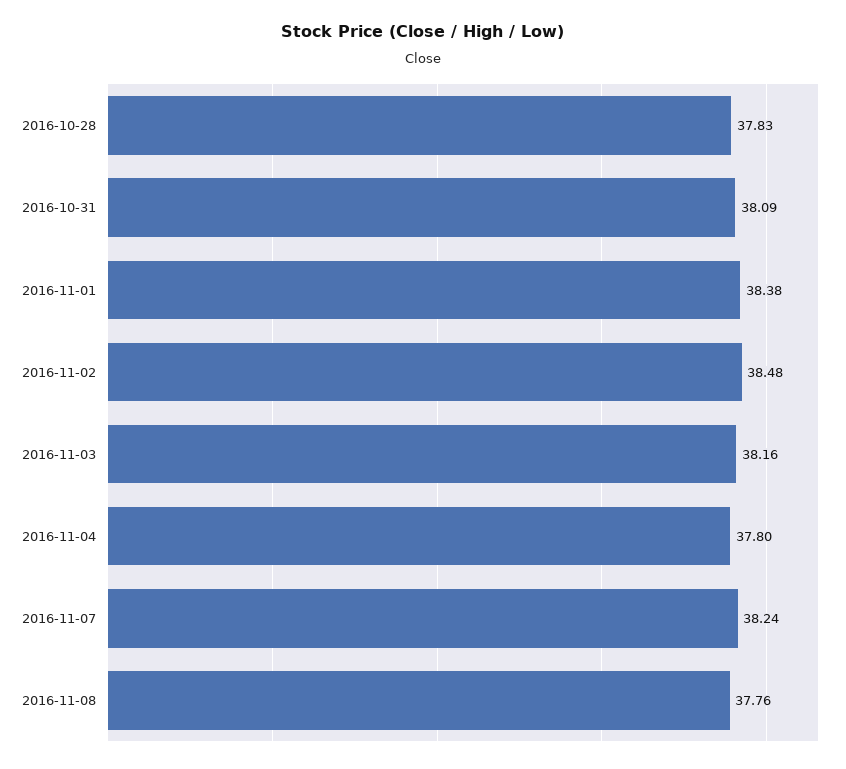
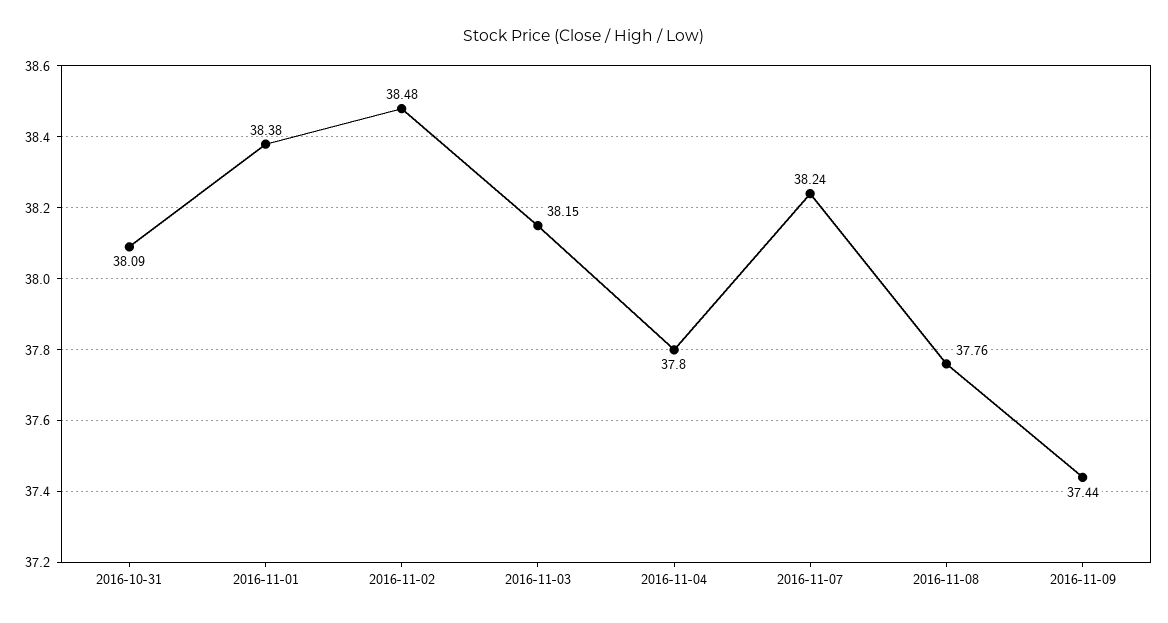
2016-10-28: 37.83 -> none
2016-11-03: 38.16 -> 38.15
2016-11-09: none -> 37.44

